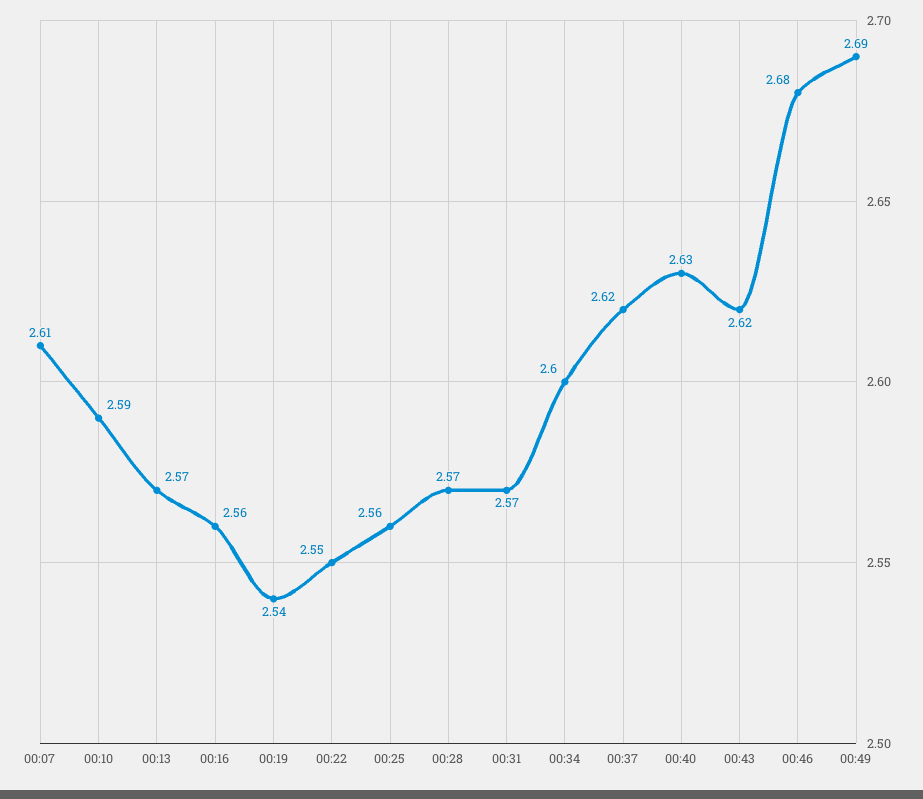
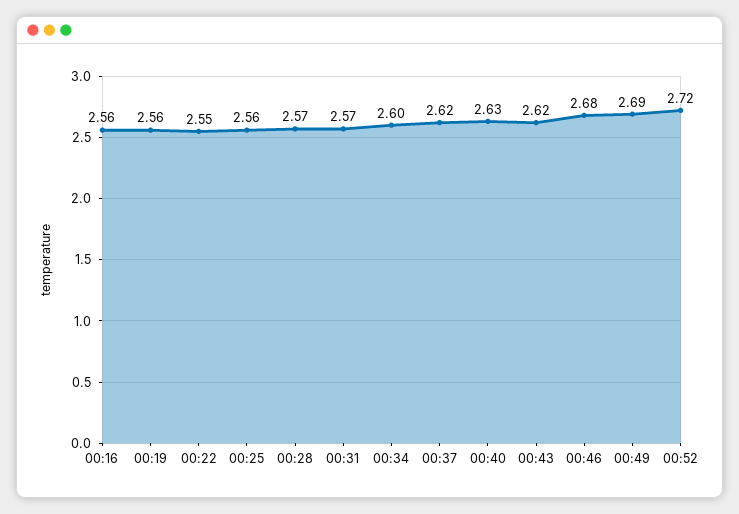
00:07: 2.61 -> none
00:10: 2.59 -> none
00:13: 2.57 -> none
00:19: 2.54 -> 2.56
00:52: none -> 2.72

